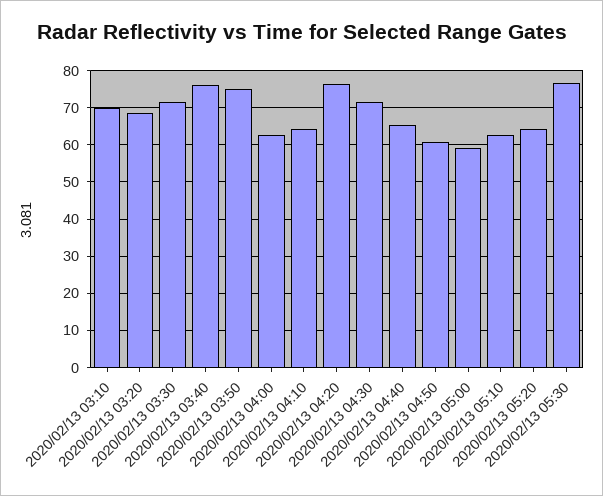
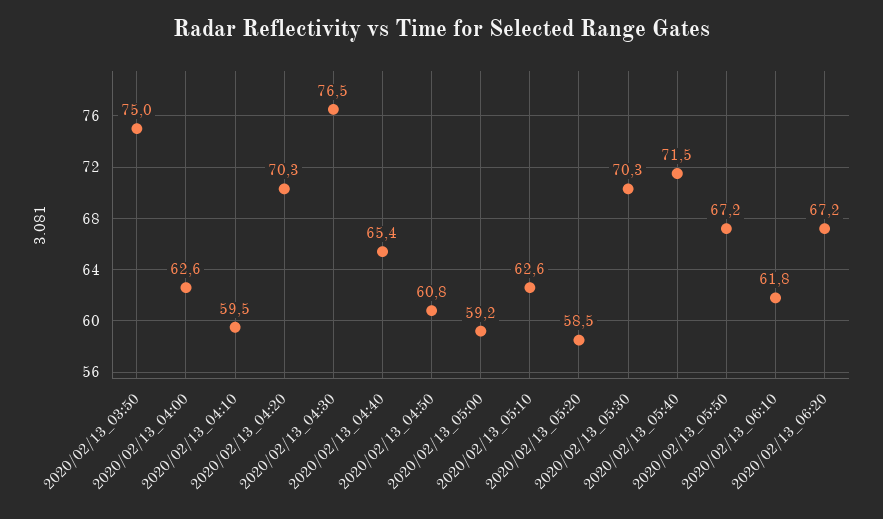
2020/02/13 03:10: 70 -> none
2020/02/13 03:20: 68 -> none
2020/02/13 03:30: 72 -> none
2020/02/13 03:40: 76 -> none
2020/02/13 04:10: 64 -> 59.5
2020/02/13 04:20: 76 -> 70.3
2020/02/13 04:30: 72 -> 76.5
2020/02/13 05:20: 64 -> 58.5
2020/02/13 05:30: 76 -> 70.3
2020/02/13_05:40: none -> 71.5
2020/02/13_05:50: none -> 67.2
2020/02/13_06:10: none -> 61.8
2020/02/13_06:20: none -> 67.2

